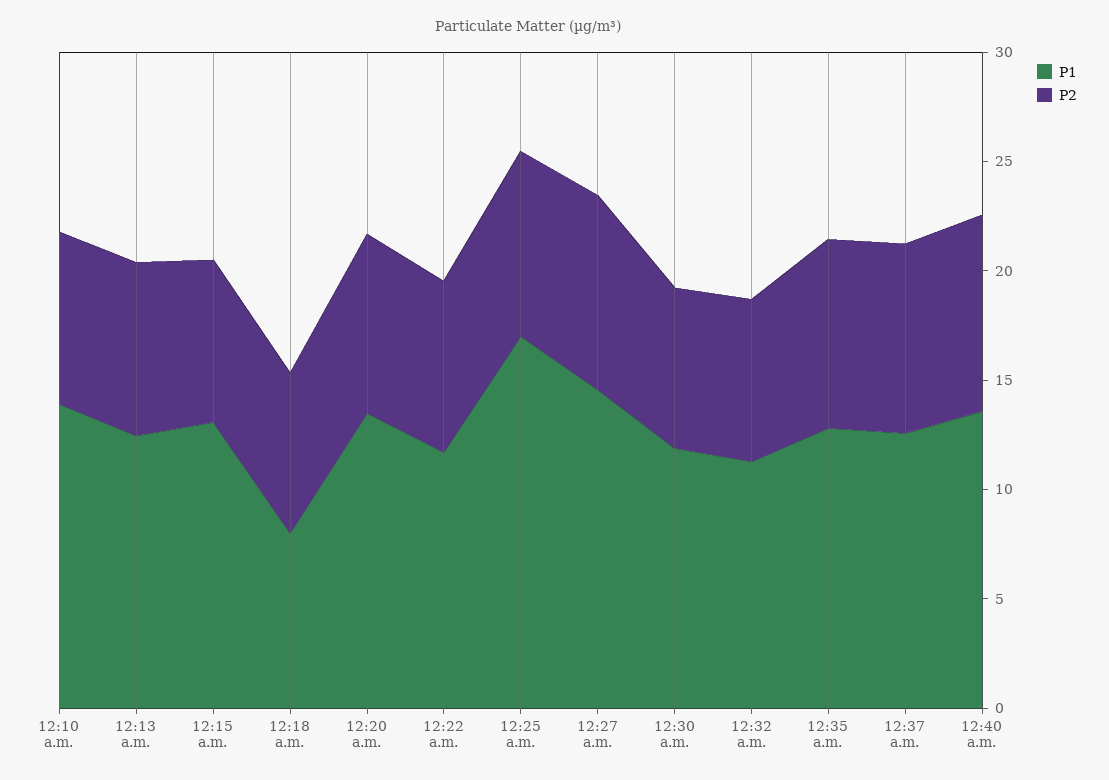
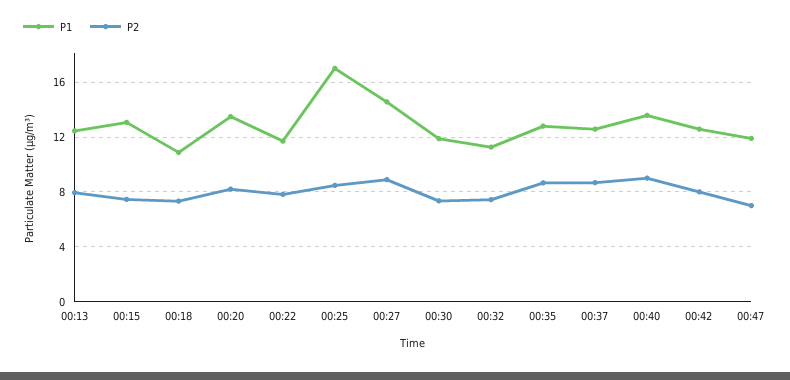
P1, 12:10 a.m.: 14 -> none
P2, 12:10 a.m.: 8 -> none
P1, 12:18 a.m.: 8 -> 11
P1, 00:42: none -> 12.5
P2, 00:42: none -> 8
P1, 00:47: none -> 12
P2, 00:47: none -> 7

